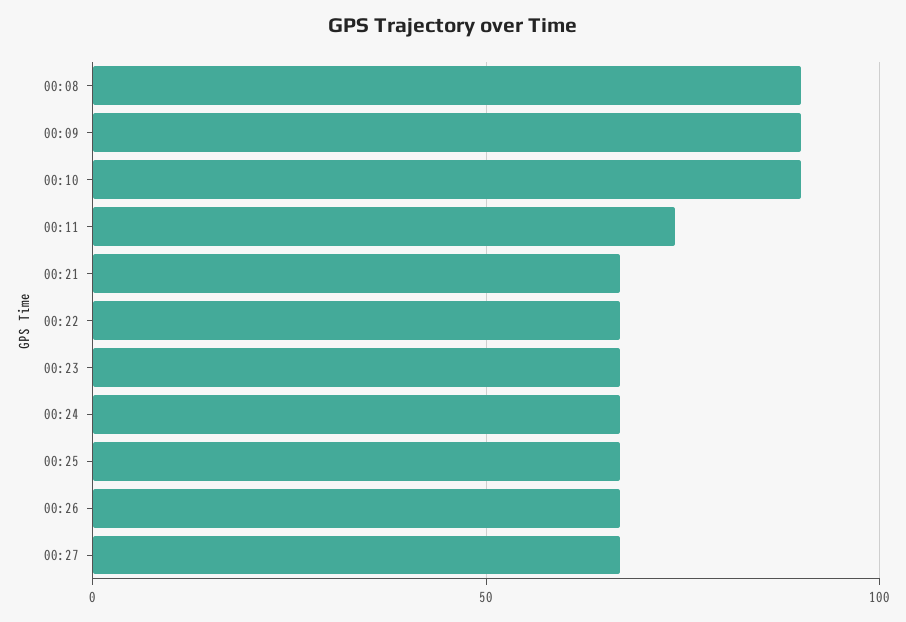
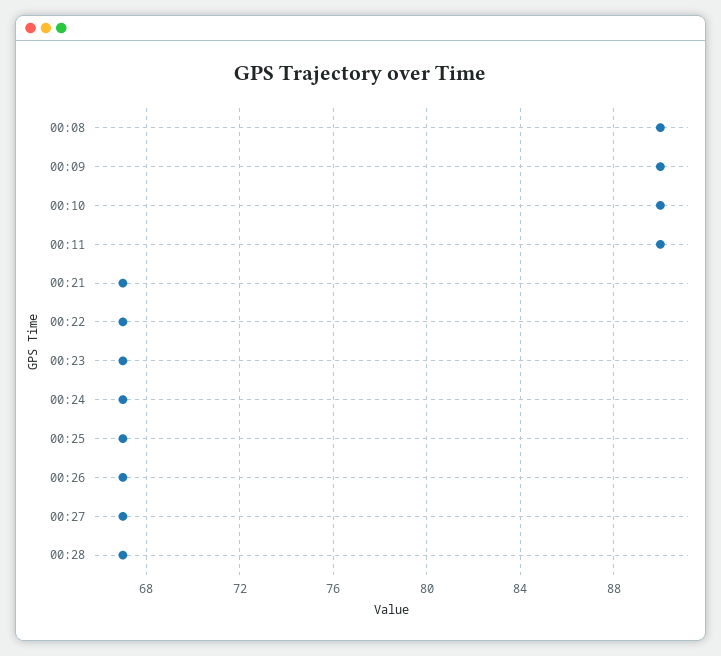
00:11: 75 -> 90
00:28: none -> 67

